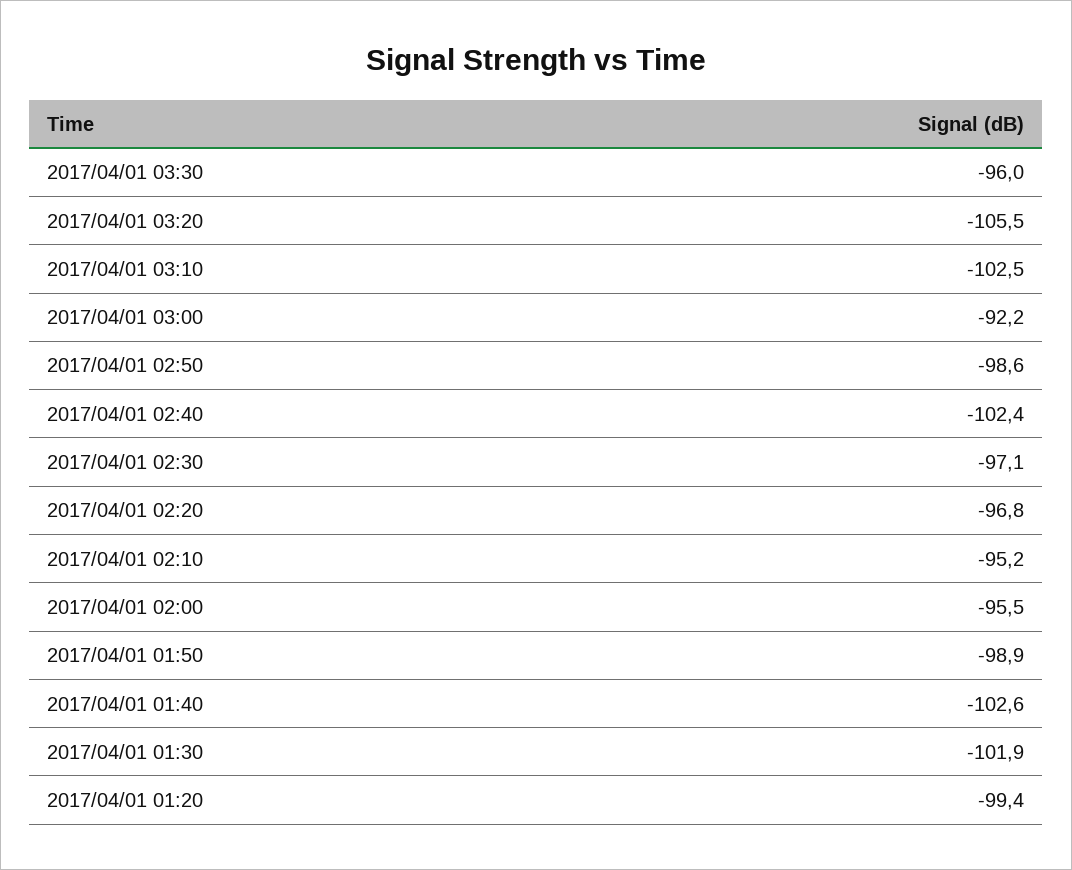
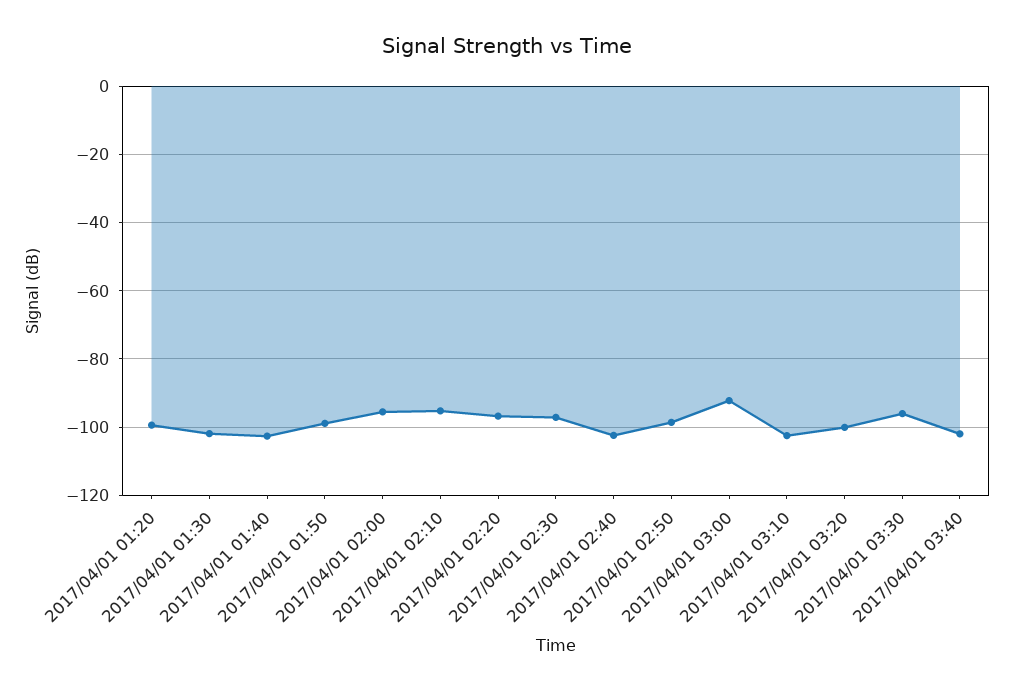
2017/04/01 03:20: -105.5 -> -100
2017/04/01 03:40: none -> -102

